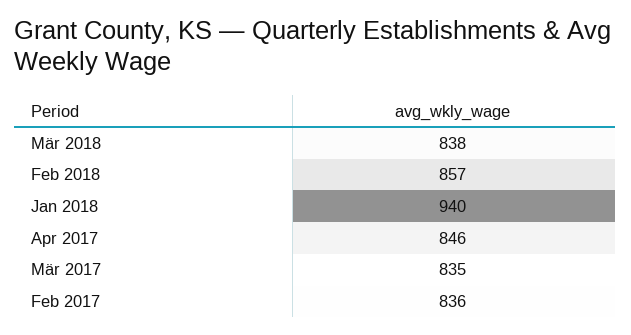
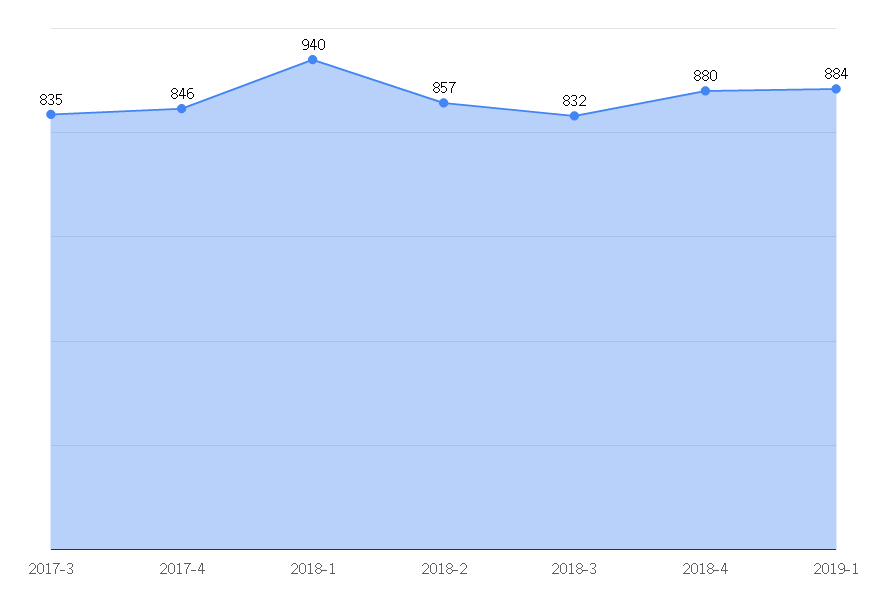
Mär 2018: 838 -> 832
Feb 2017: 836 -> none
2018-4: none -> 880
2019-1: none -> 884

